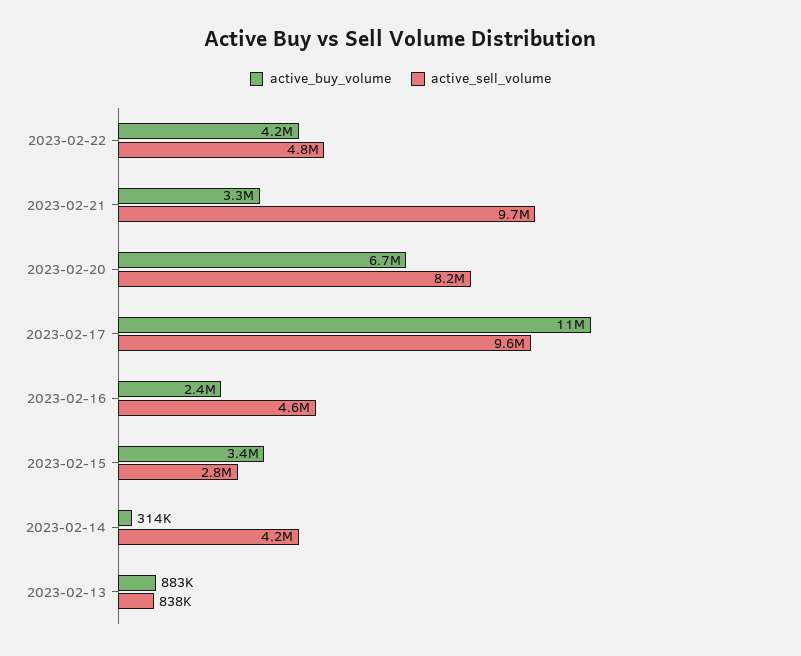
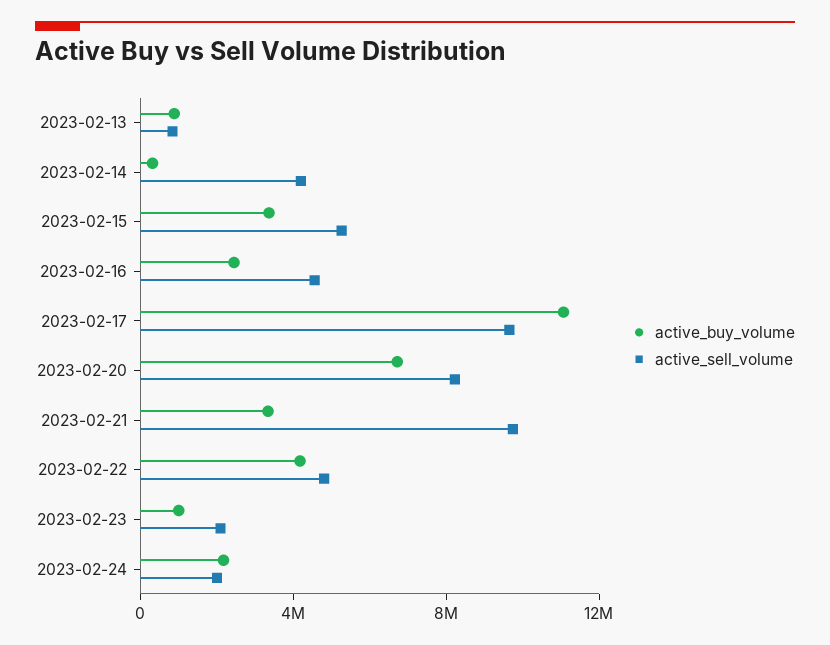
active_sell_volume, 2023-02-15: 2800000 -> 5000000
active_buy_volume, 2023-02-23: none -> 1000000
active_sell_volume, 2023-02-23: none -> 2000000
active_buy_volume, 2023-02-24: none -> 2000000
active_sell_volume, 2023-02-24: none -> 2000000

